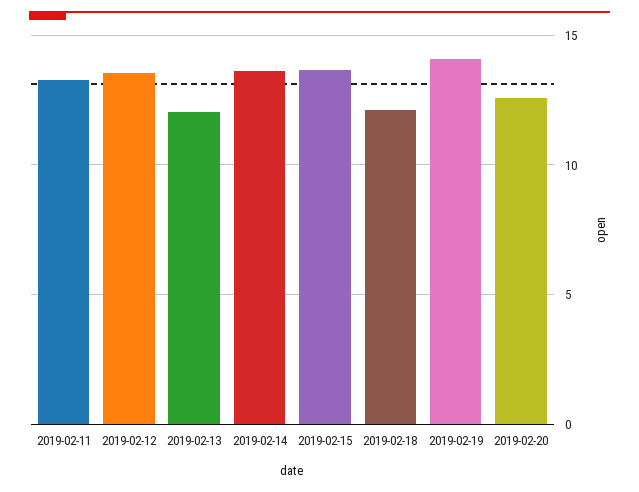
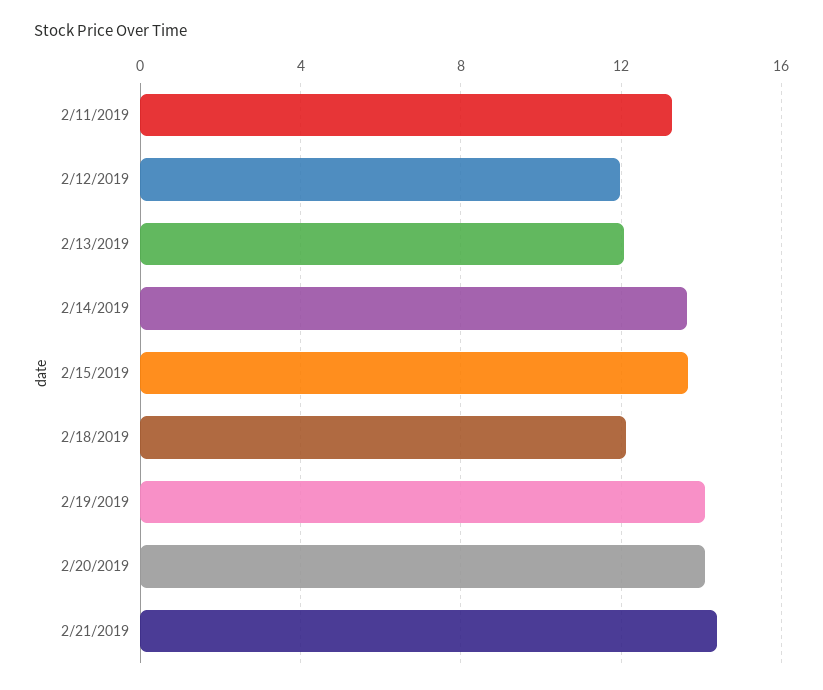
2019-02-12: 13.5 -> 12
2019-02-20: 12.5 -> 14
2/21/2019: none -> 14.5

